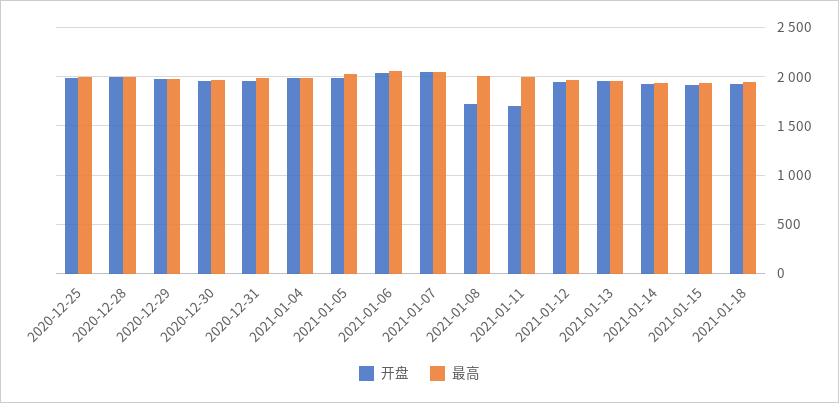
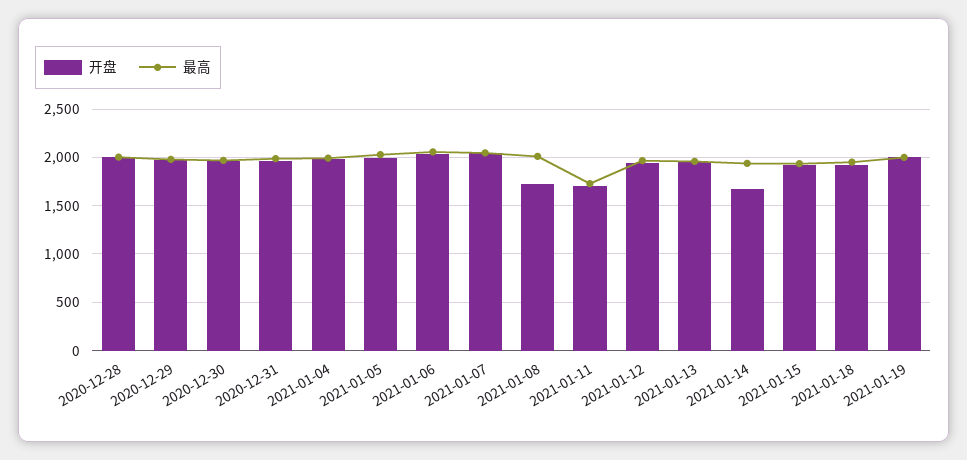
开盘, 2020-12-25: 2000 -> none
最高, 2020-12-25: 2000 -> none
最高, 2021-01-11: 2000 -> 1700
开盘, 2021-01-14: 1900 -> 1700
开盘, 2021-01-19: none -> 2000
最高, 2021-01-19: none -> 2000

